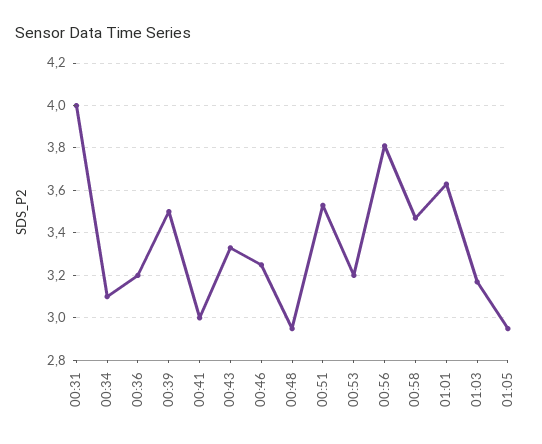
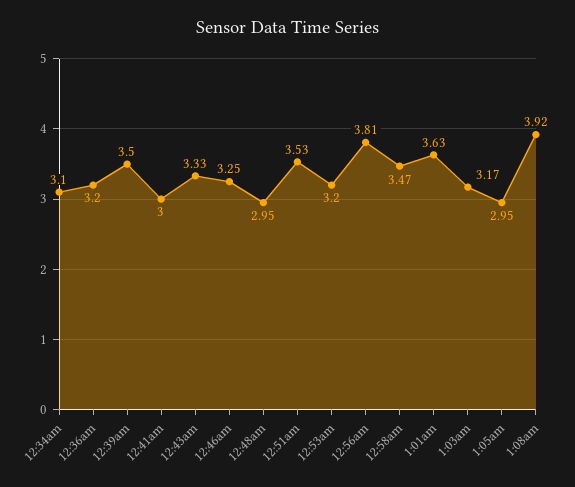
00:31: 4 -> none
1:08am: none -> 3.92

